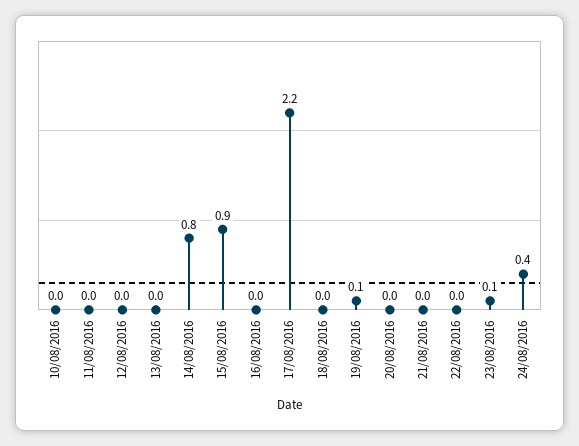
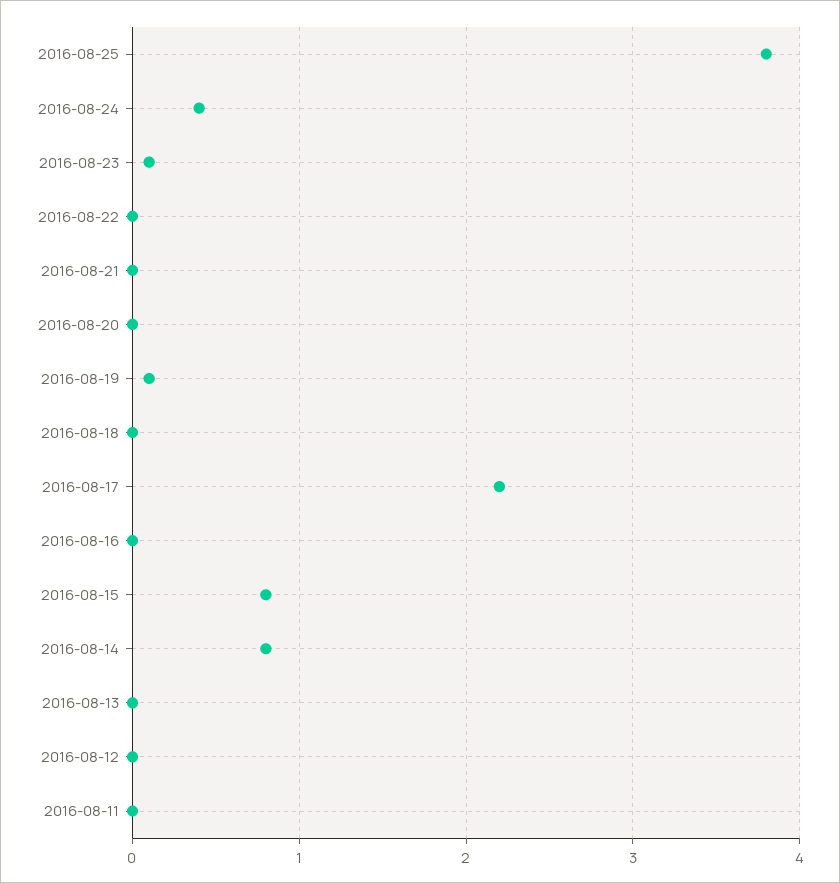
10/08/2016: 0 -> none
15/08/2016: 0.9 -> 0.8
2016-08-25: none -> 3.8

